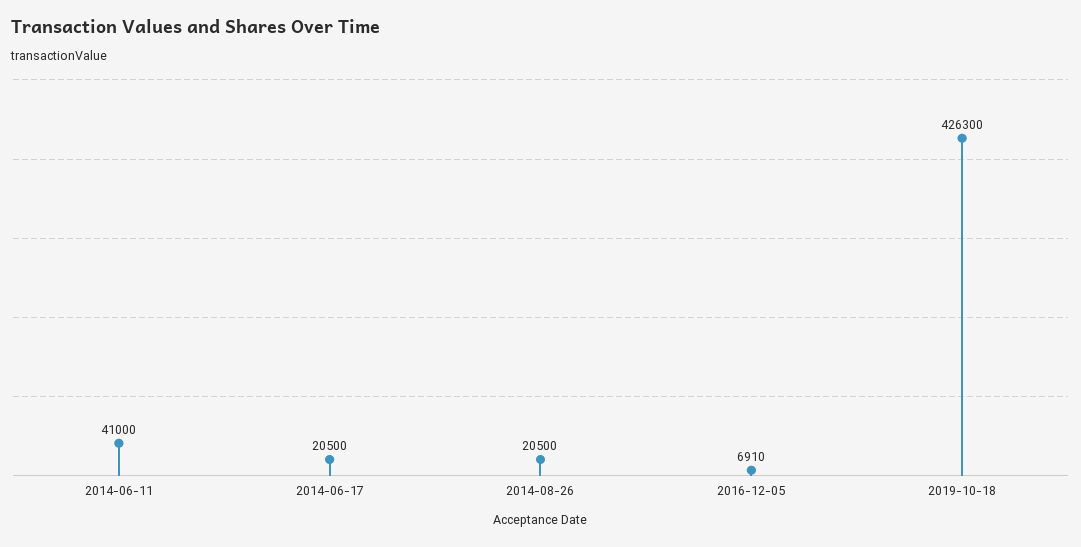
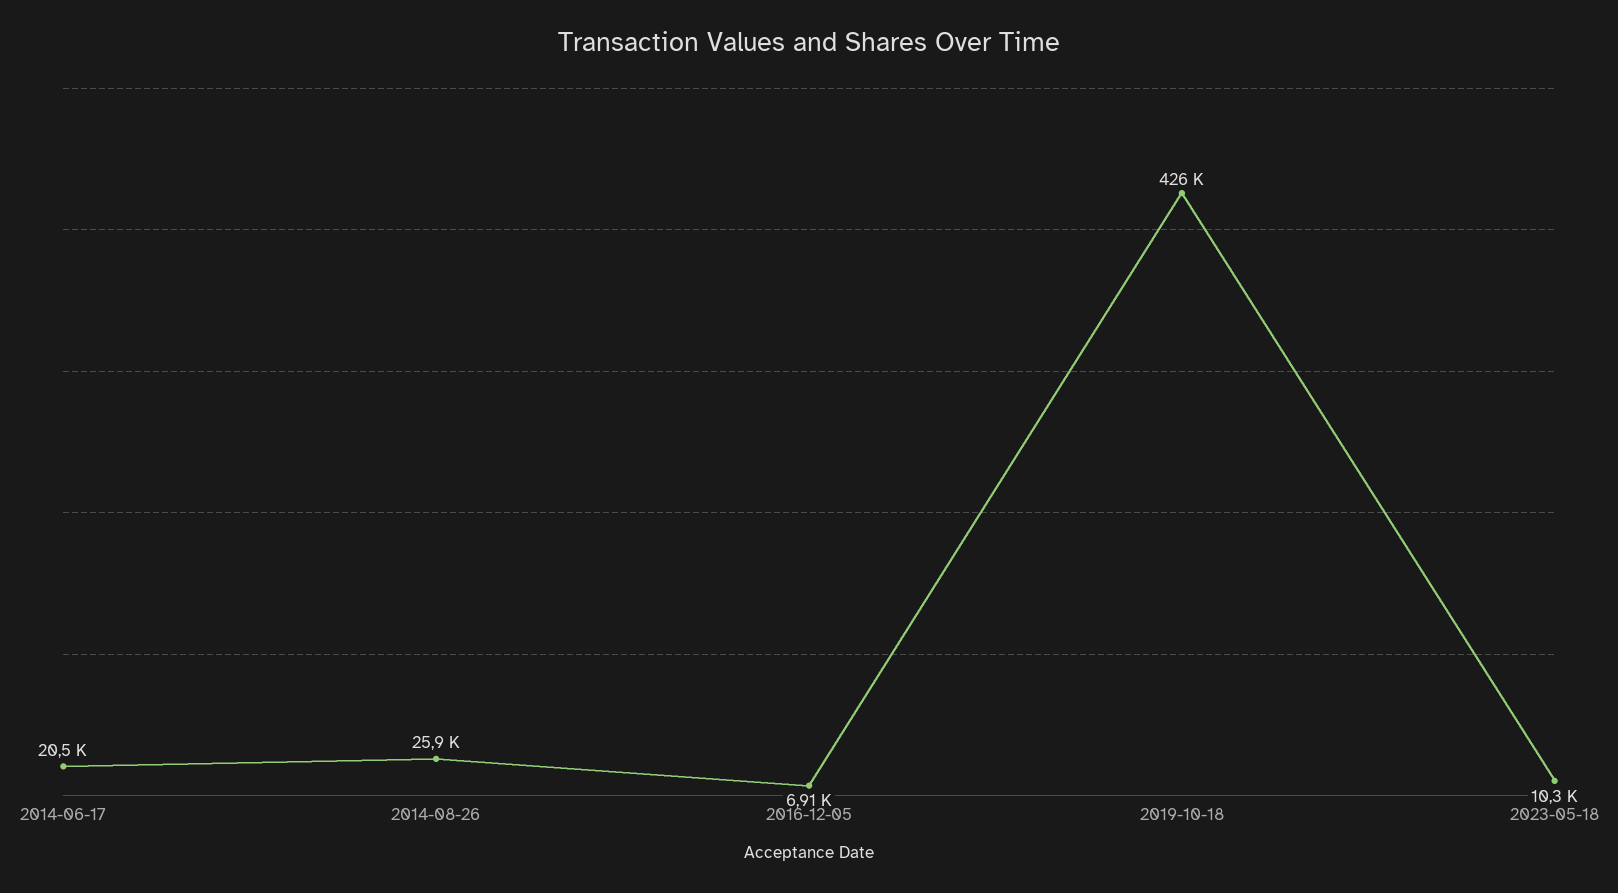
2014-06-11: 41000 -> none
2014-08-26: 20500 -> 25900
2023-05-18: none -> 10300

